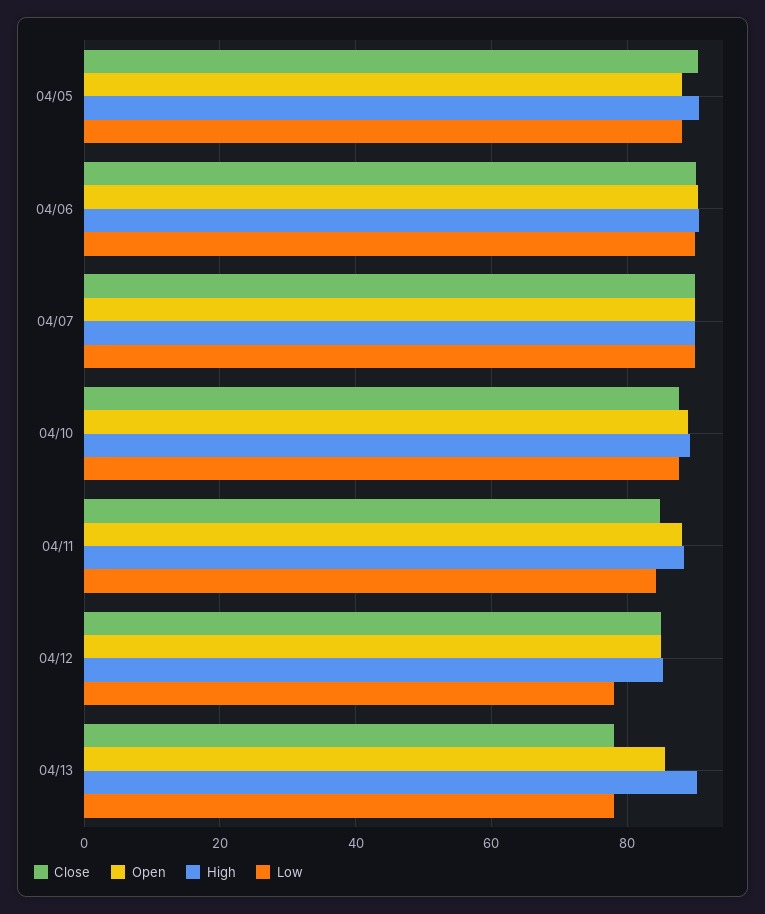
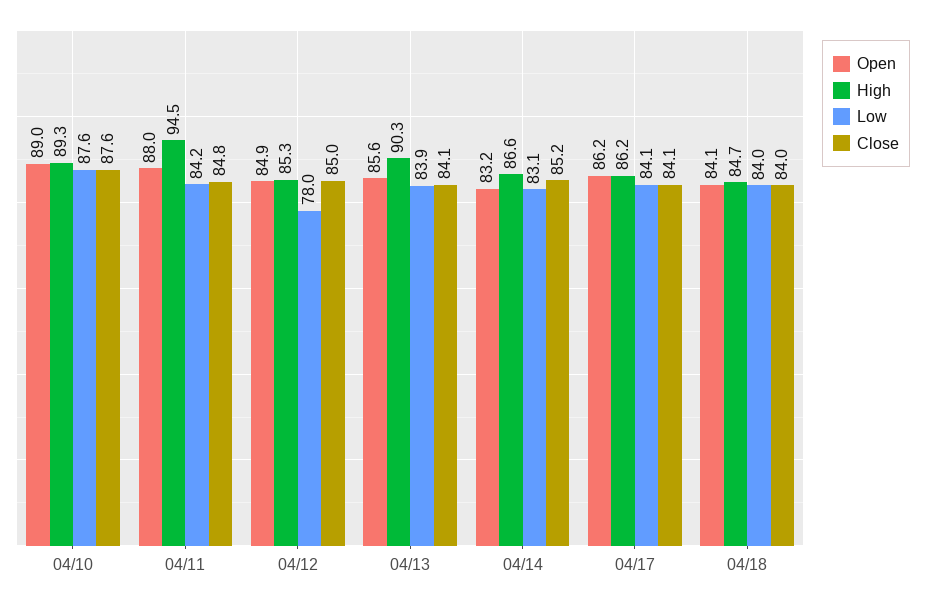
Close, 04/05: 90 -> none
Open, 04/05: 88 -> none
High, 04/05: 90 -> none
Low, 04/05: 88 -> none
Close, 04/06: 90 -> none
Open, 04/06: 90 -> none
High, 04/06: 90 -> none
Low, 04/06: 90 -> none
Close, 04/07: 90 -> none
Open, 04/07: 90 -> none
High, 04/07: 90 -> none
Low, 04/07: 90 -> none
High, 04/11: 88 -> 94.5
Close, 04/13: 78 -> 84.1
Low, 04/13: 78 -> 83.9
Open, 04/14: none -> 83.2
High, 04/14: none -> 86.6
Low, 04/14: none -> 83.1
Close, 04/14: none -> 85.2
Open, 04/17: none -> 86.2
High, 04/17: none -> 86.2
Low, 04/17: none -> 84.1
Close, 04/17: none -> 84.1
Open, 04/18: none -> 84.1
High, 04/18: none -> 84.7
Low, 04/18: none -> 84
Close, 04/18: none -> 84

